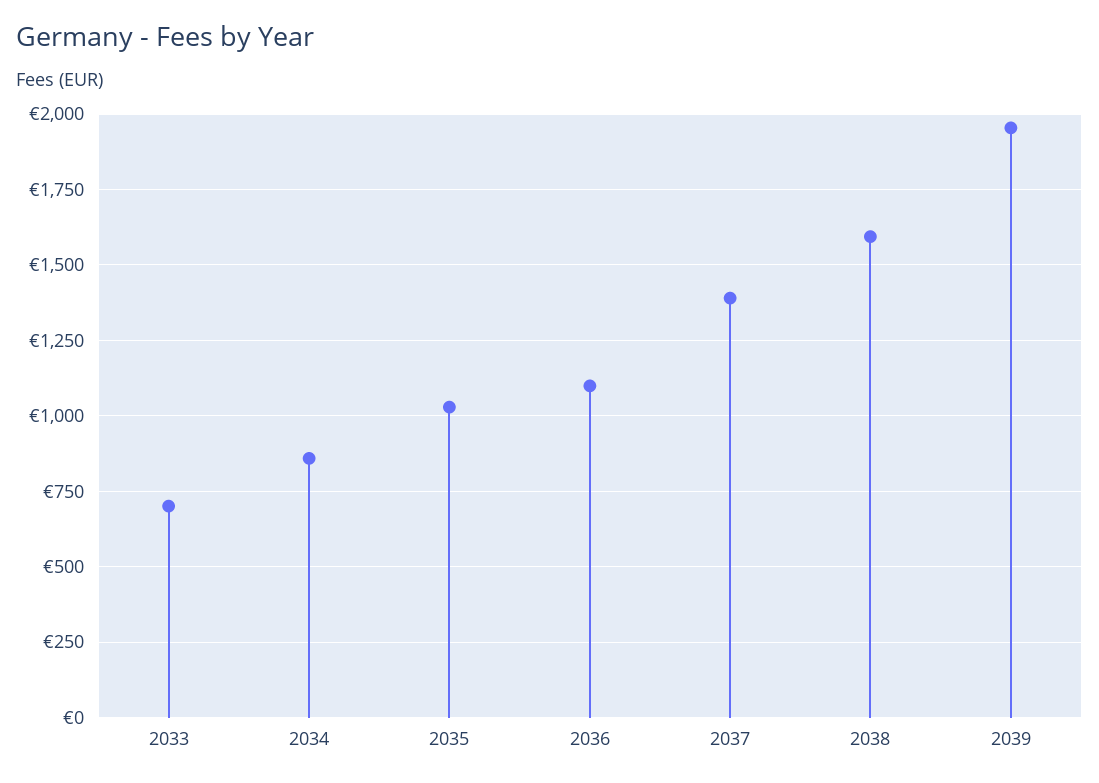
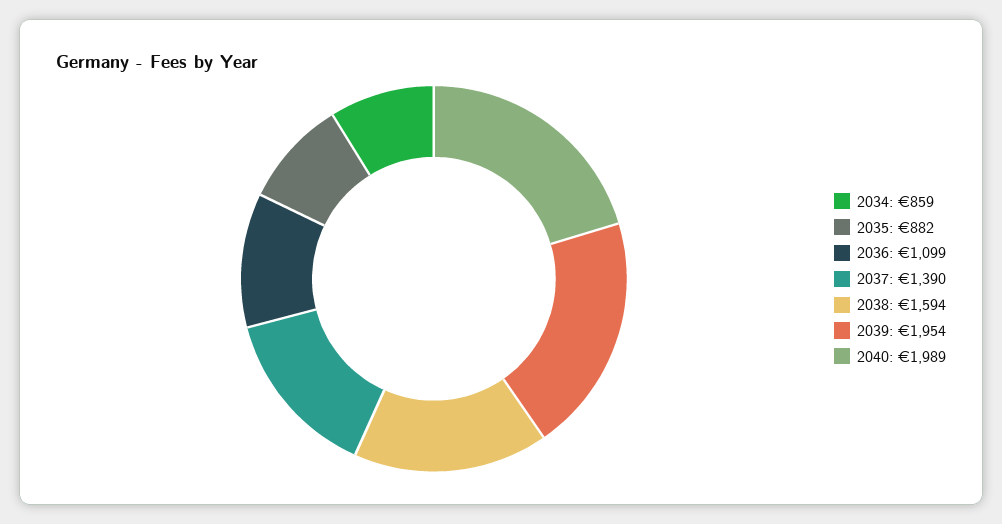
2033: 700 -> none
2035: 1025 -> 882
2040: none -> 1989

